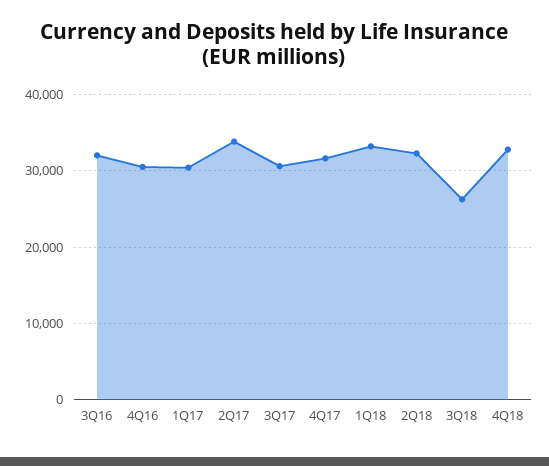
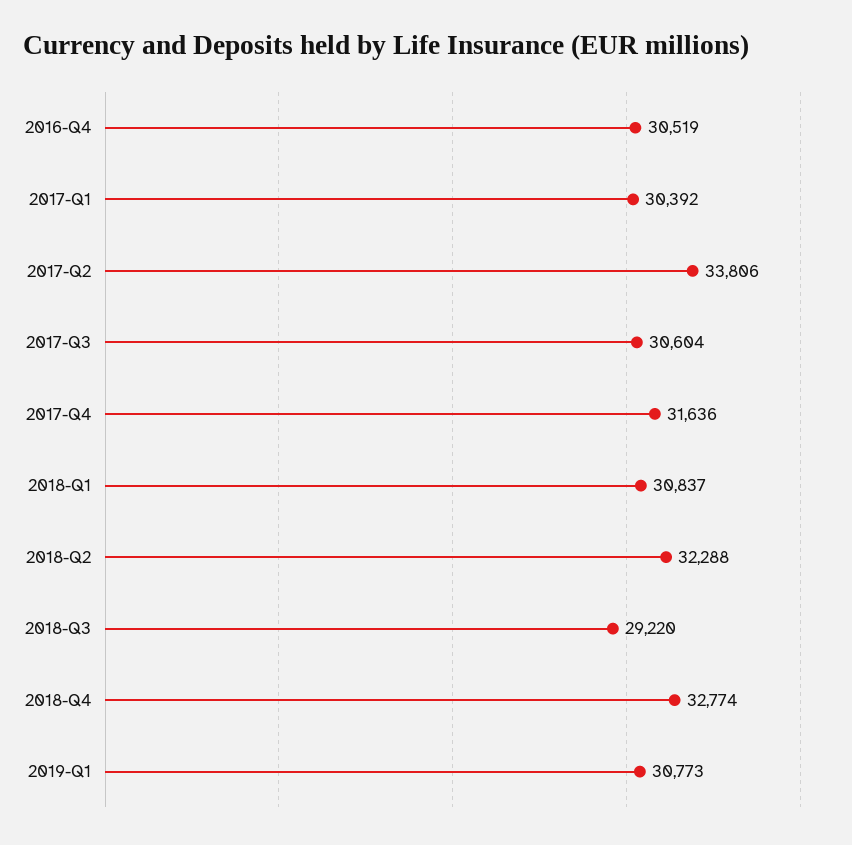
3Q16: 32000 -> none
1Q18: 33000 -> 30837
3Q18: 26000 -> 29220
2019-Q1: none -> 30773

